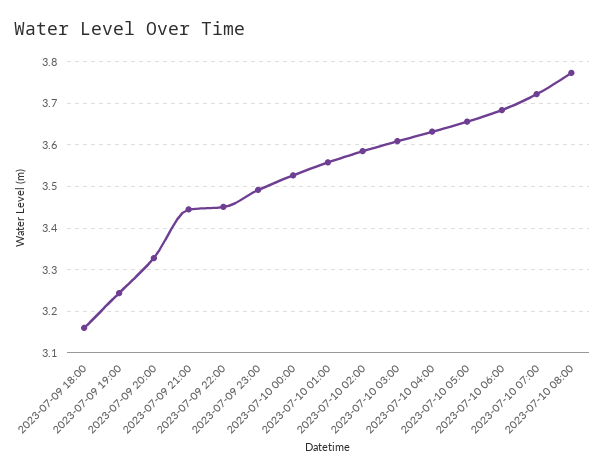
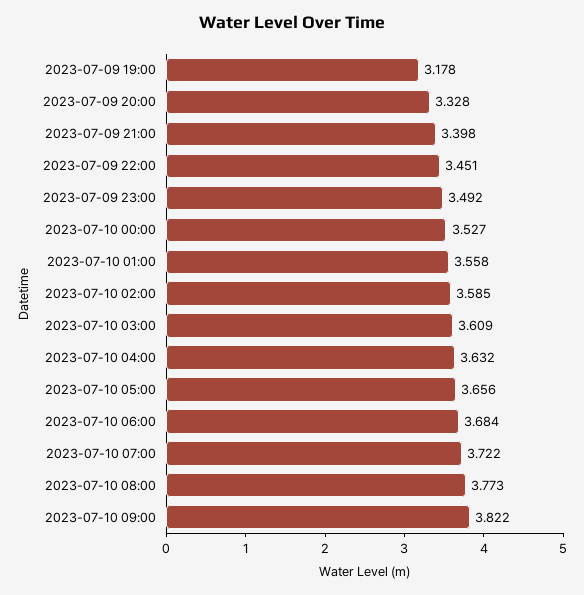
2023-07-09 18:00: 3.16 -> none
2023-07-09 19:00: 3.24 -> 3.178
2023-07-09 21:00: 3.44 -> 3.398
2023-07-10 09:00: none -> 3.822

